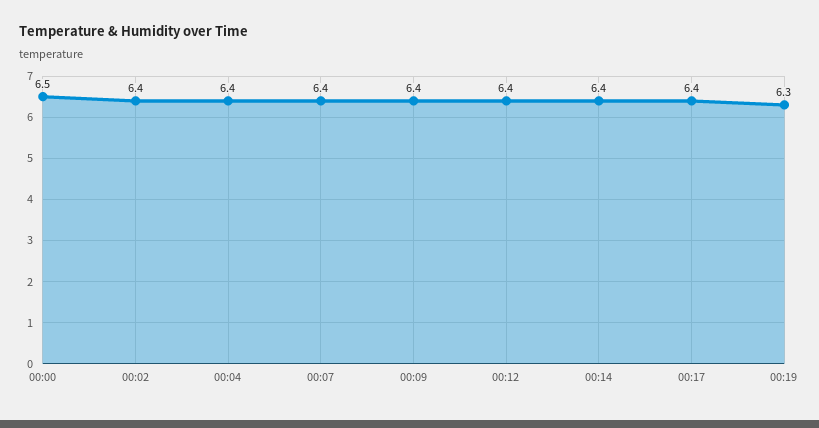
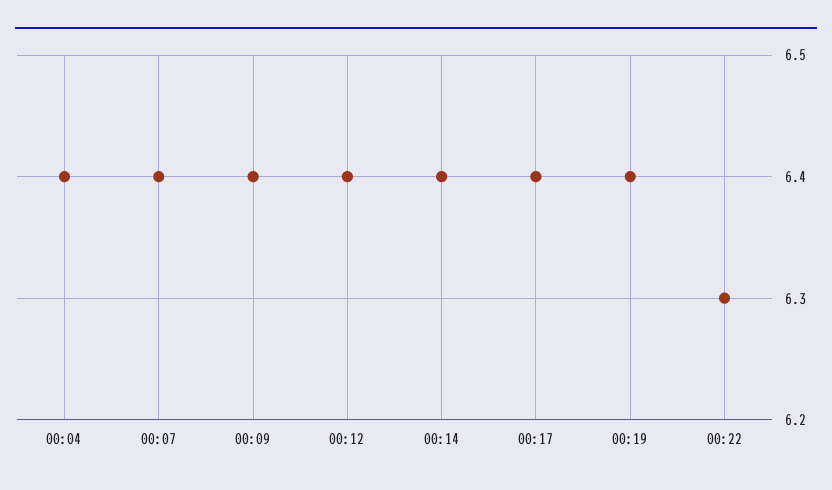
00:00: 6.5 -> none
00:02: 6.4 -> none
00:19: 6.3 -> 6.4
00:22: none -> 6.3

